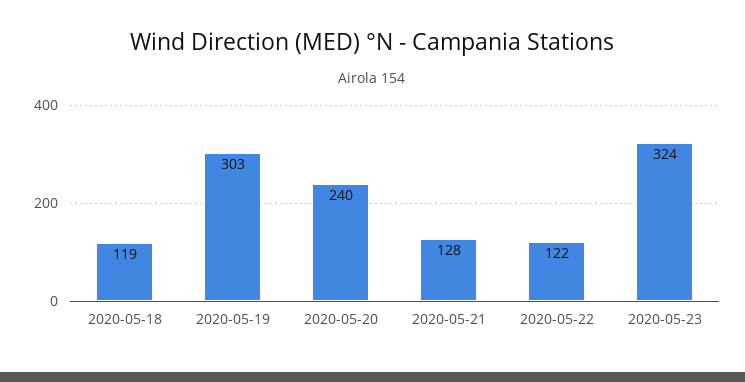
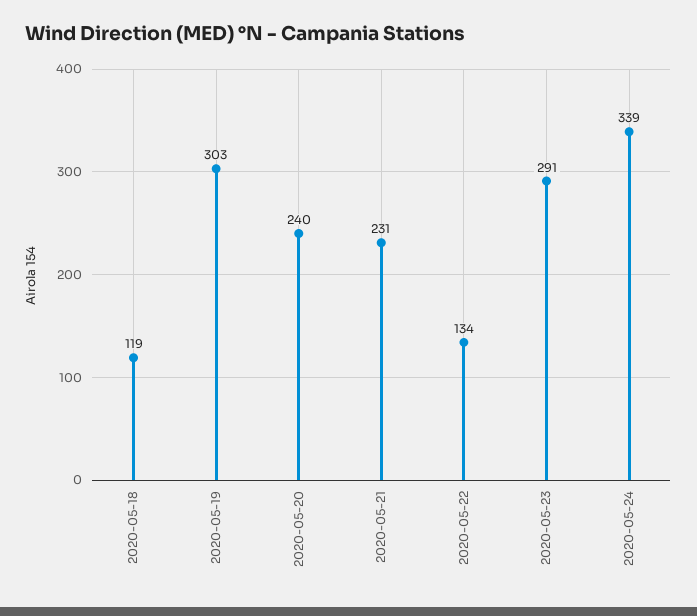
2020-05-21: 128 -> 231
2020-05-22: 122 -> 134
2020-05-23: 324 -> 291
2020-05-24: none -> 339

